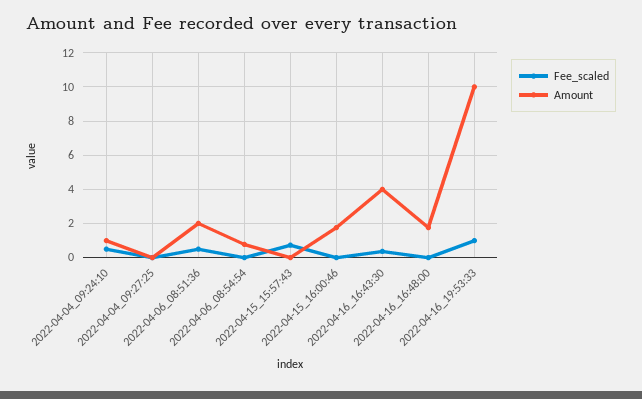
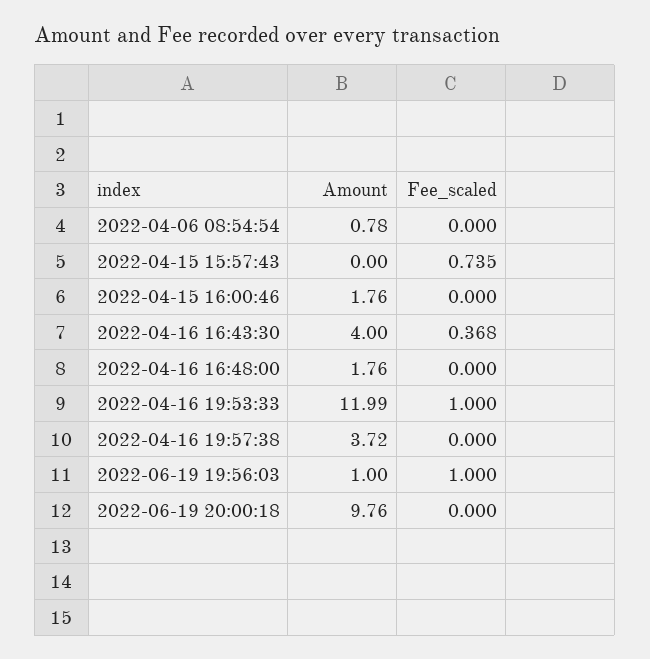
Fee_scaled, 2022-04-04_09:24:10: 0.5 -> none
Amount, 2022-04-04_09:24:10: 1 -> none
Fee_scaled, 2022-04-04_09:27:25: 0 -> none
Amount, 2022-04-04_09:27:25: 0 -> none
Fee_scaled, 2022-04-06_08:51:36: 0.5 -> none
Amount, 2022-04-06_08:51:36: 2 -> none
Amount, 2022-04-16_19:53:33: 10 -> 11.99
Amount, 2022-04-16 19:57:38: none -> 3.72
Fee_scaled, 2022-04-16 19:57:38: none -> 0
Amount, 2022-06-19 19:56:03: none -> 1
Fee_scaled, 2022-06-19 19:56:03: none -> 1
Amount, 2022-06-19 20:00:18: none -> 9.76
Fee_scaled, 2022-06-19 20:00:18: none -> 0

